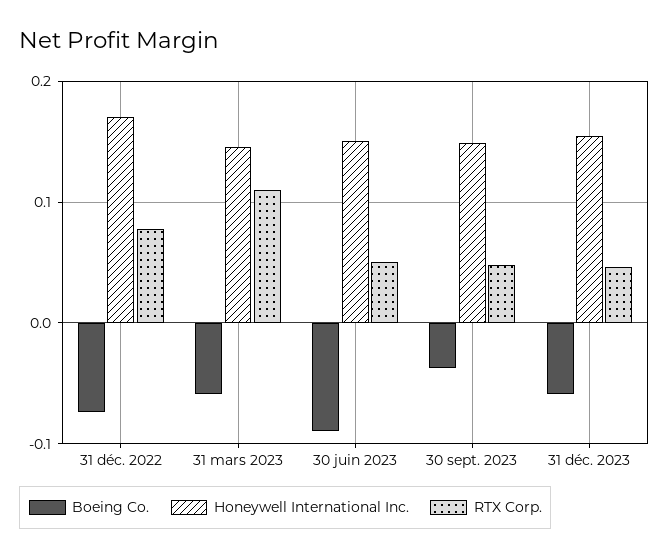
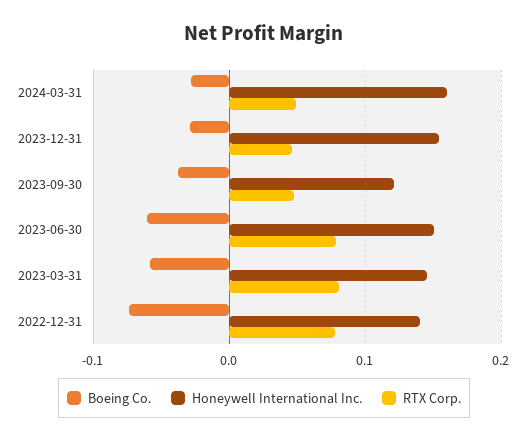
Honeywell International Inc., 31 déc. 2022: 0.17 -> 0.14
RTX Corp., 31 mars 2023: 0.11 -> 0.08
Boeing Co., 30 juin 2023: -0.09 -> -0.06
RTX Corp., 30 juin 2023: 0.05 -> 0.08
Honeywell International Inc., 30 sept. 2023: 0.15 -> 0.12
Boeing Co., 31 déc. 2023: -0.06 -> -0.03
Boeing Co., 2024-03-31: none -> -0.03
Honeywell International Inc., 2024-03-31: none -> 0.16
RTX Corp., 2024-03-31: none -> 0.05

